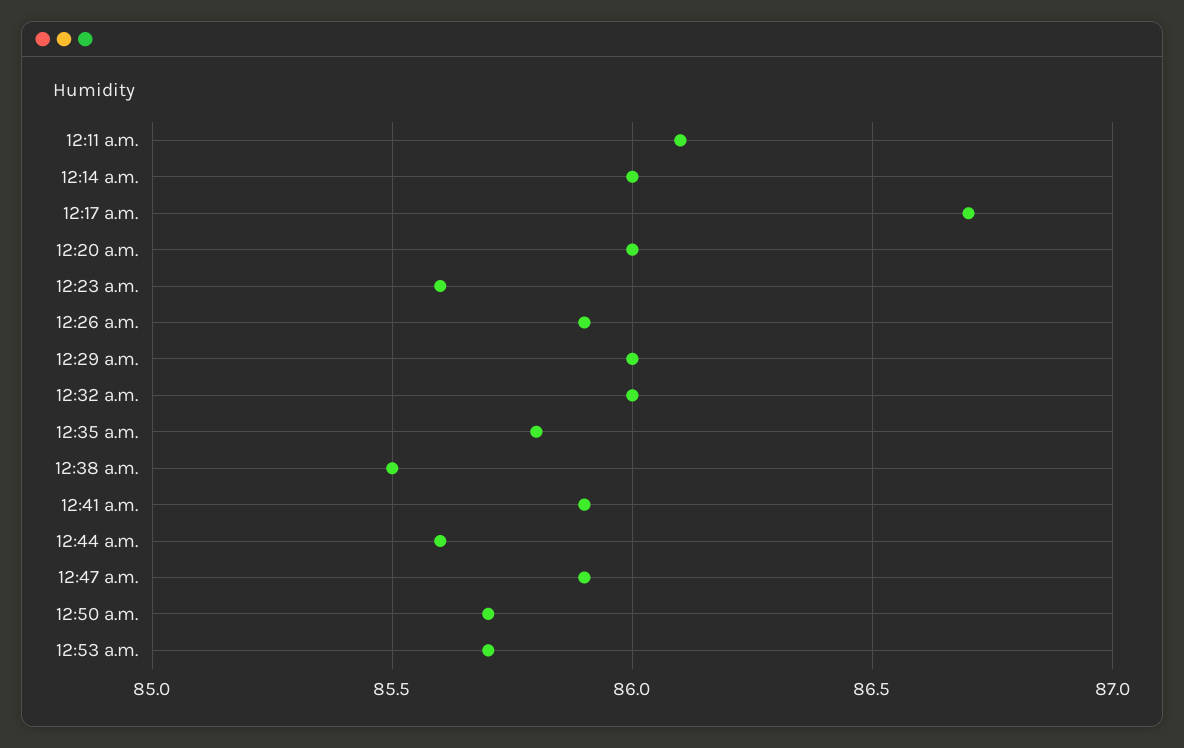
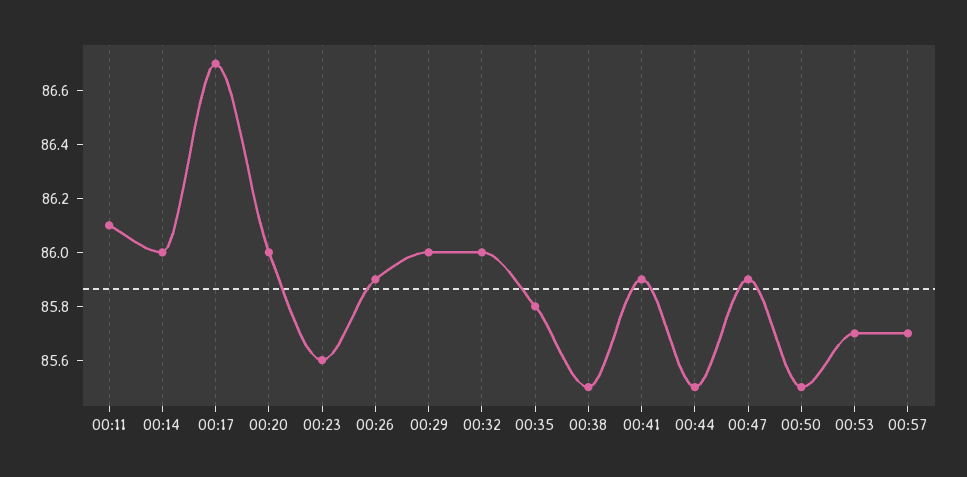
12:44 a.m.: 85.6 -> 85.5
12:50 a.m.: 85.7 -> 85.5
00:57: none -> 85.7

